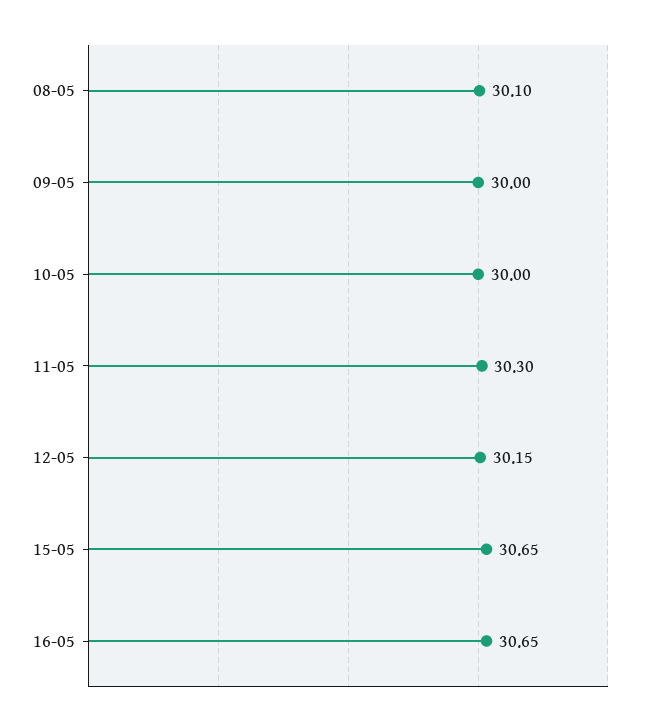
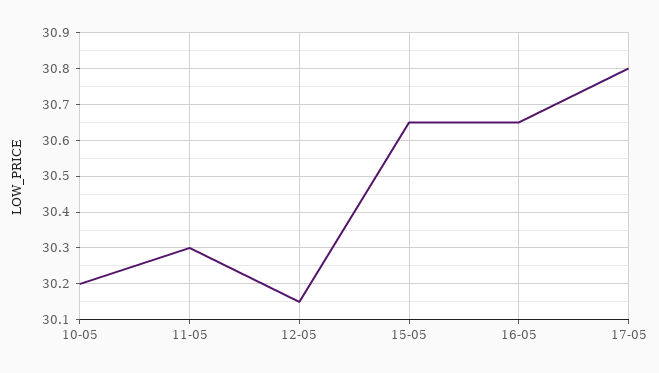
08-05: 30.1 -> none
09-05: 30 -> none
10-05: 30 -> 30.2
17-05: none -> 30.8

